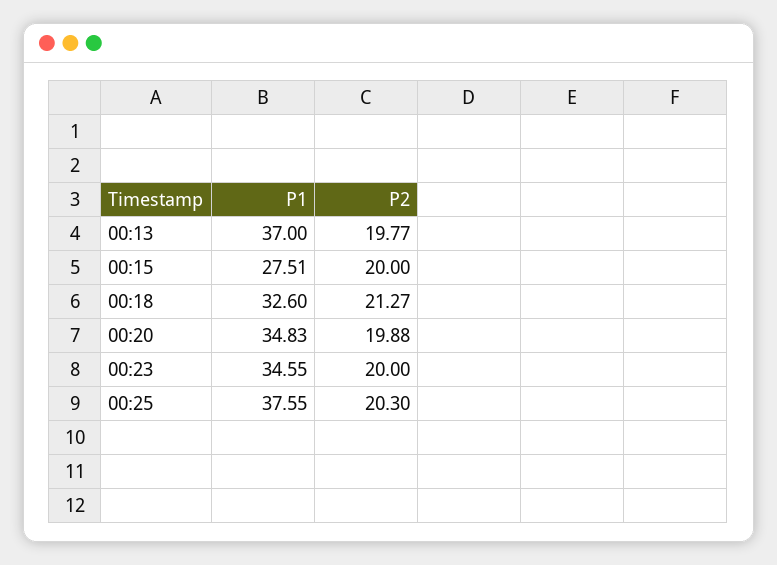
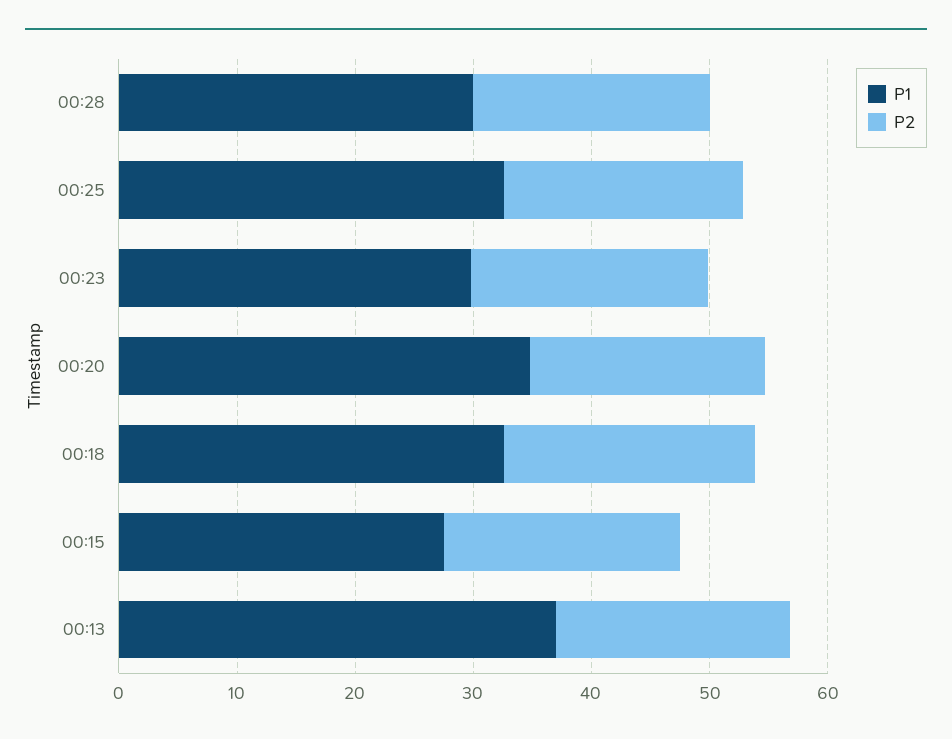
P1, 00:23: 34.55 -> 30
P1, 00:25: 37.55 -> 32
P1, 00:28: none -> 30
P2, 00:28: none -> 20

